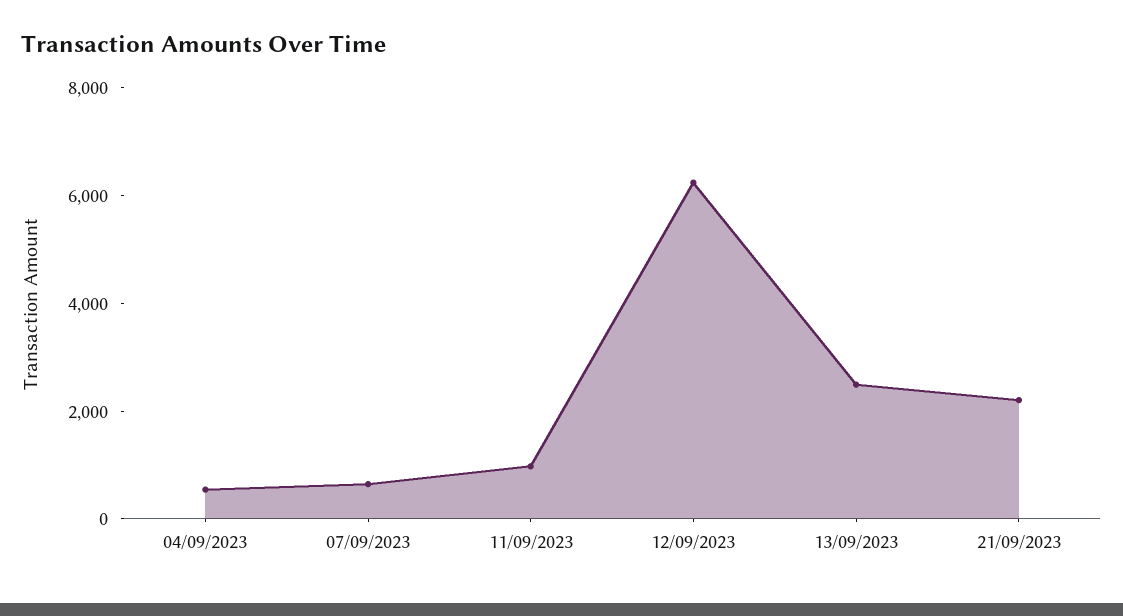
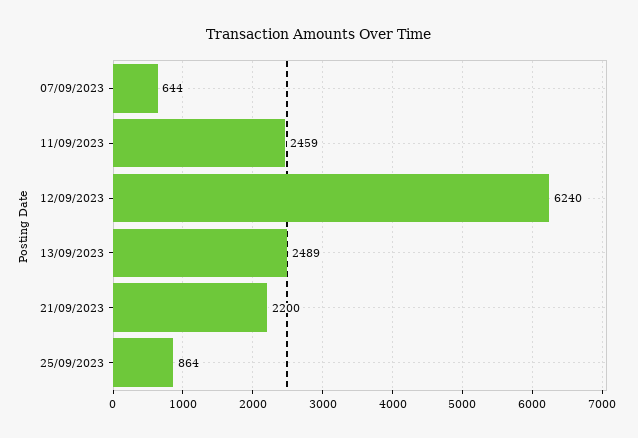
04/09/2023: 500 -> none
11/09/2023: 1000 -> 2459
25/09/2023: none -> 864

